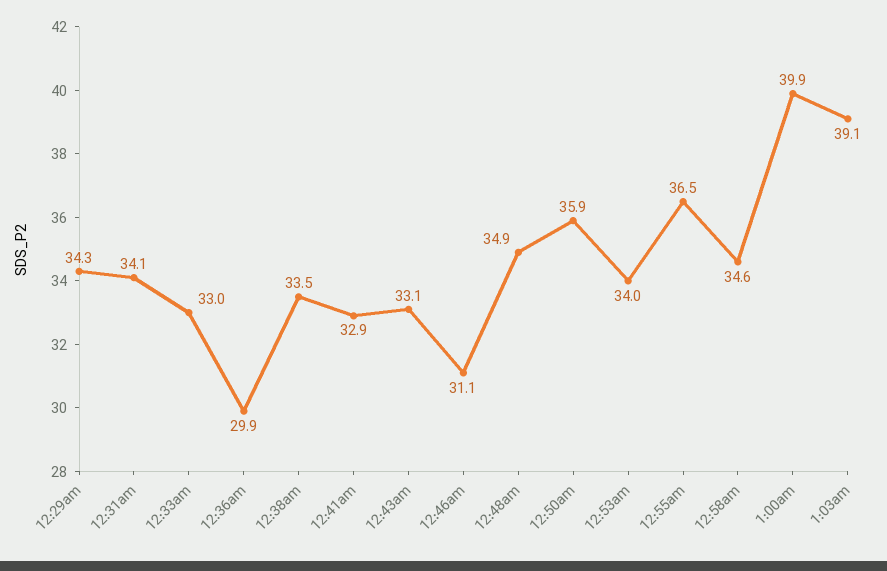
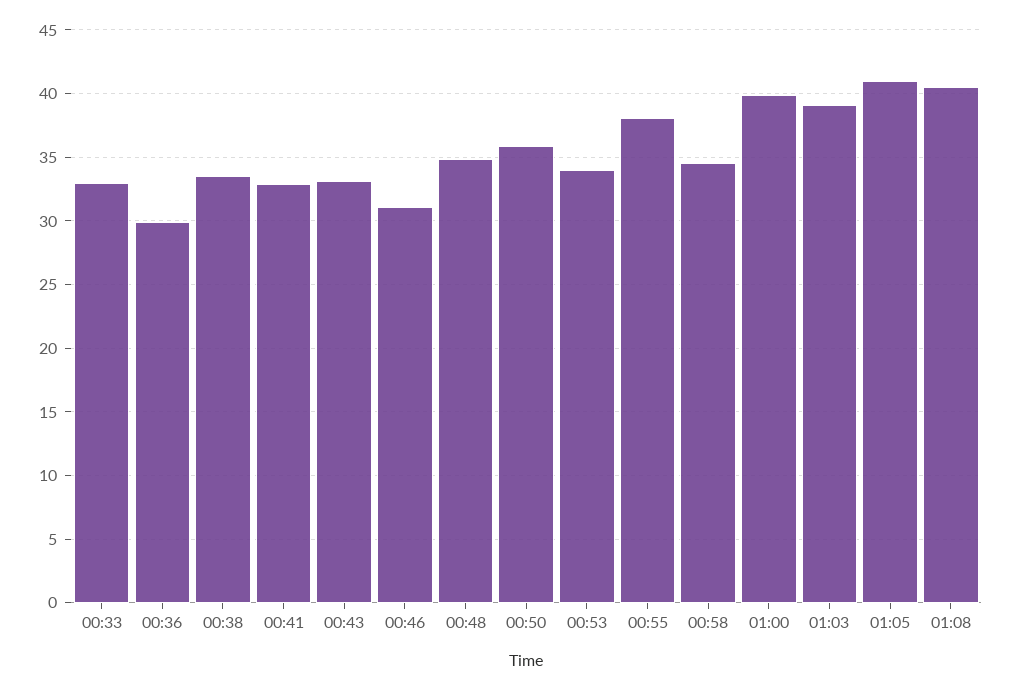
12:29am: 34.3 -> none
12:31am: 34.1 -> none
12:55am: 36.5 -> 38
01:05: none -> 41
01:08: none -> 40.5

